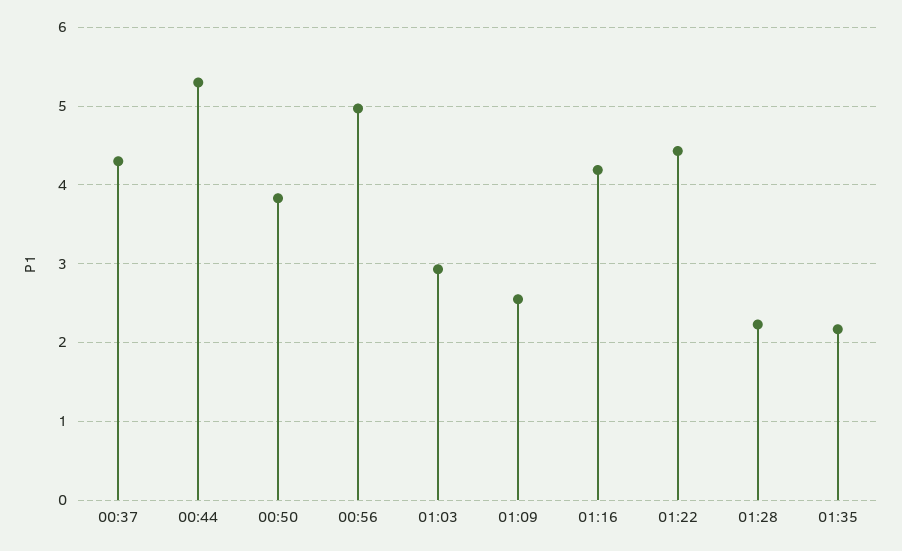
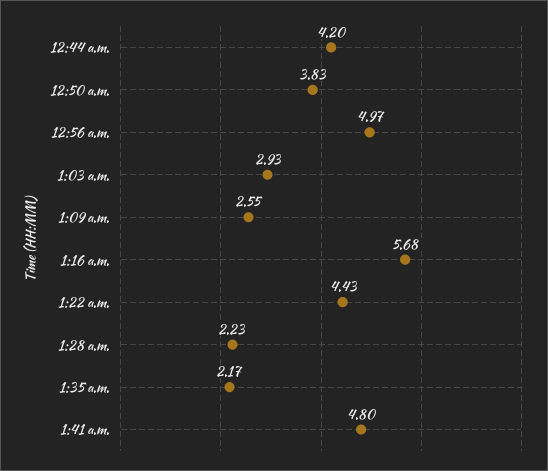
00:37: 4.3 -> none
00:44: 5.3 -> 4.2
01:16: 4.2 -> 5.68
1:41 a.m.: none -> 4.8

